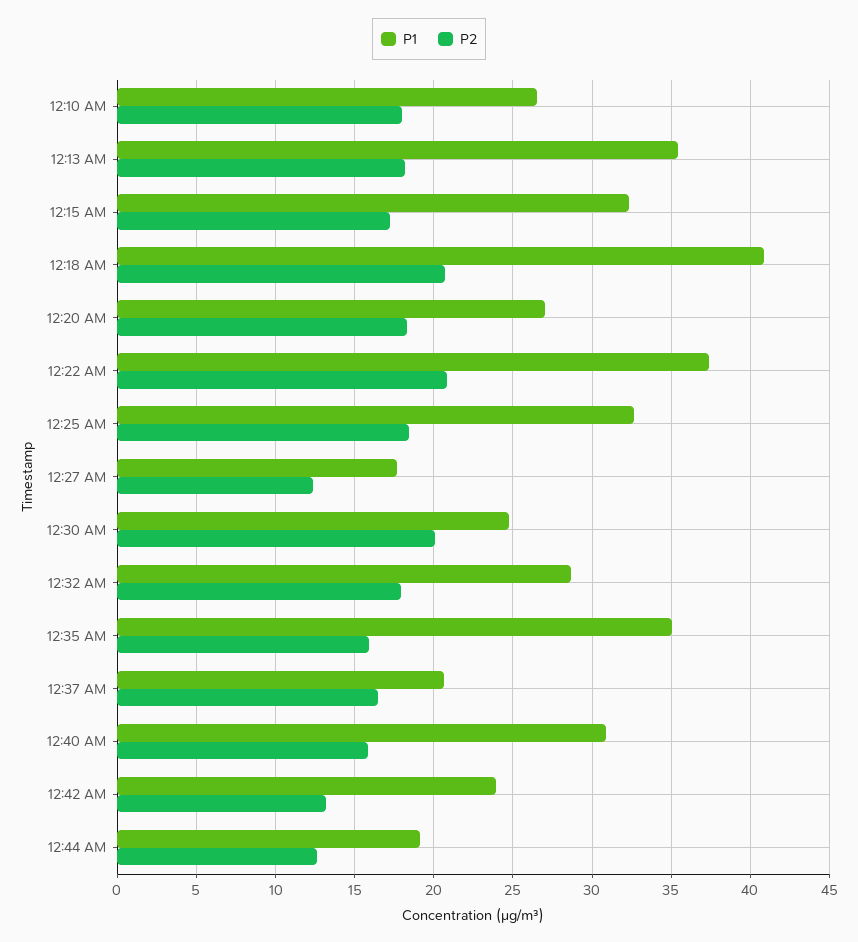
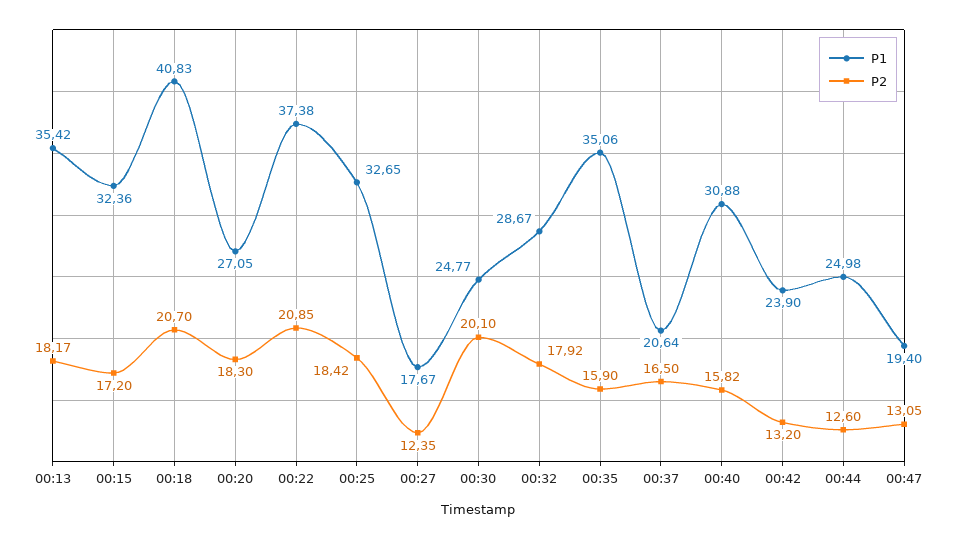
P1, 12:10 AM: 26.5 -> none
P2, 12:10 AM: 18 -> none
P1, 12:44 AM: 19 -> 24.98
P1, 00:47: none -> 19.4
P2, 00:47: none -> 13.05

